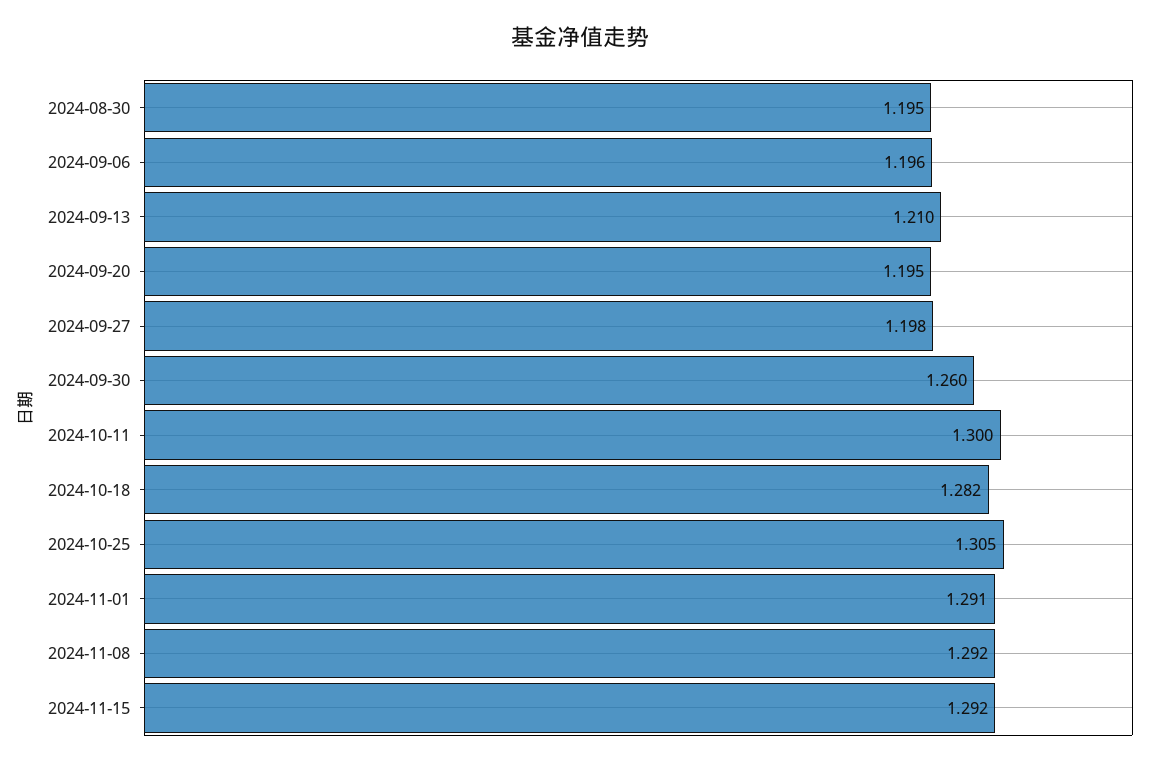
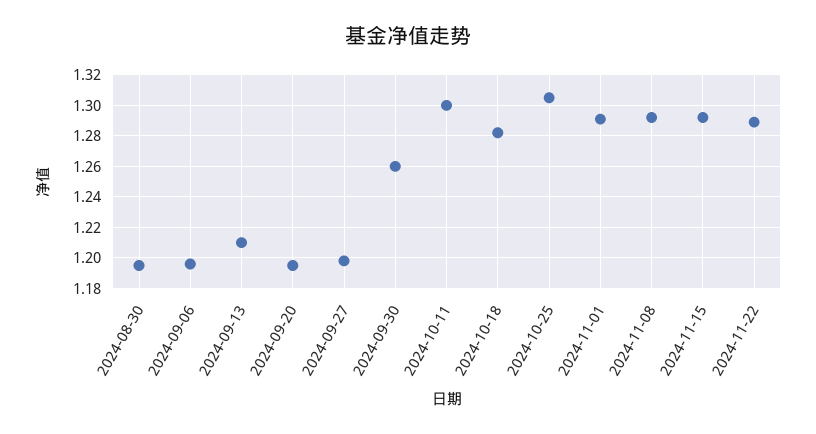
2024-11-22: none -> 1.29

